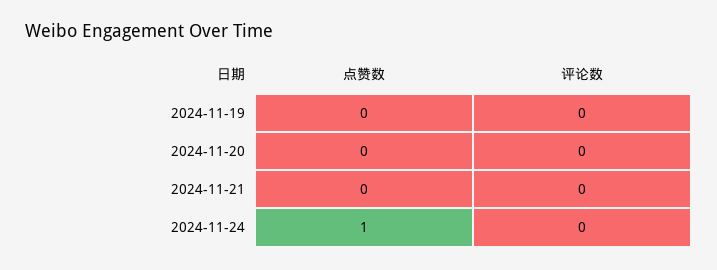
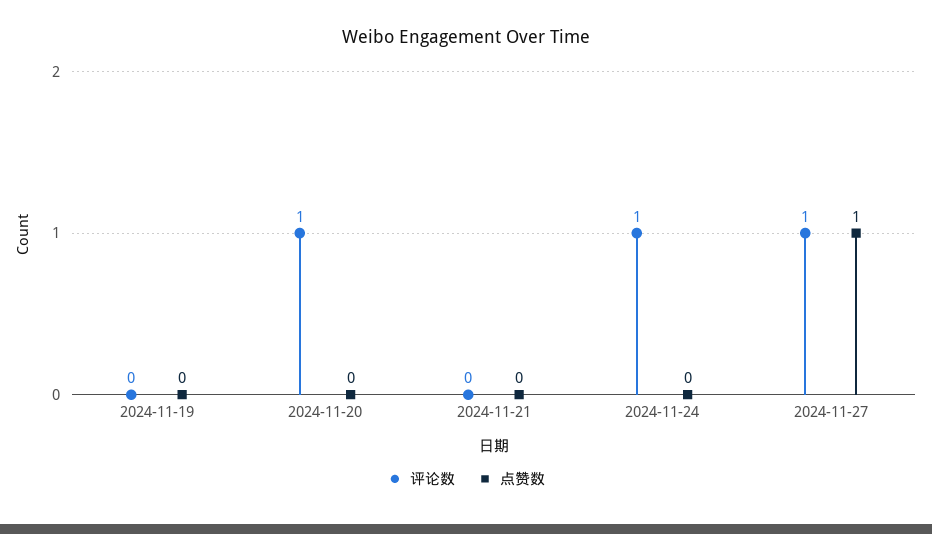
评论数, 2024-11-20: 0 -> 1
点赞数, 2024-11-24: 1 -> 0
评论数, 2024-11-24: 0 -> 1
评论数, 2024-11-27: none -> 1
点赞数, 2024-11-27: none -> 1

